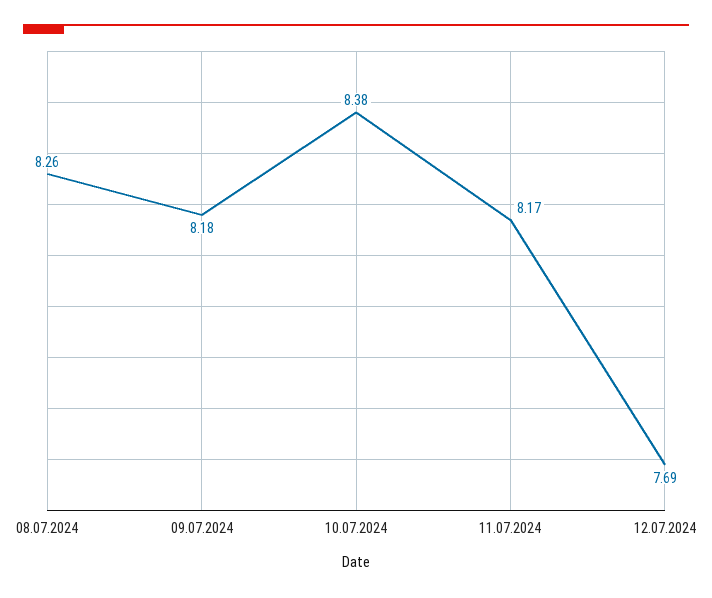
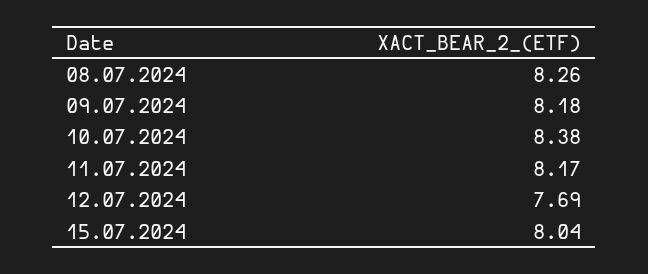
15.07.2024: none -> 8.04

